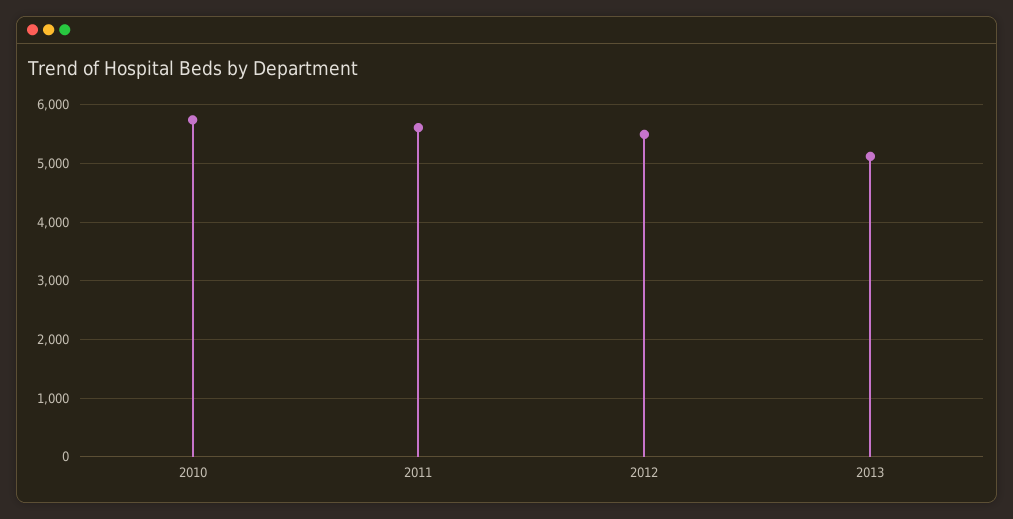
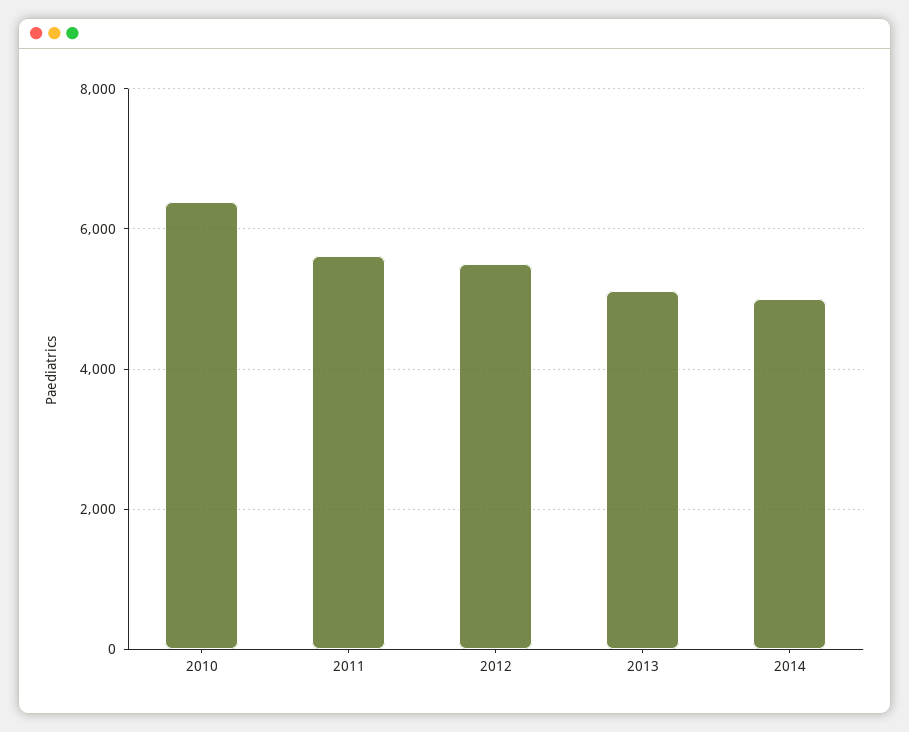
2010: 5800 -> 6400
2014: none -> 5000

